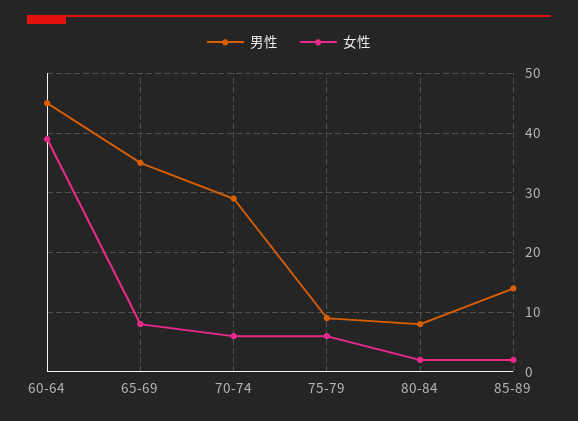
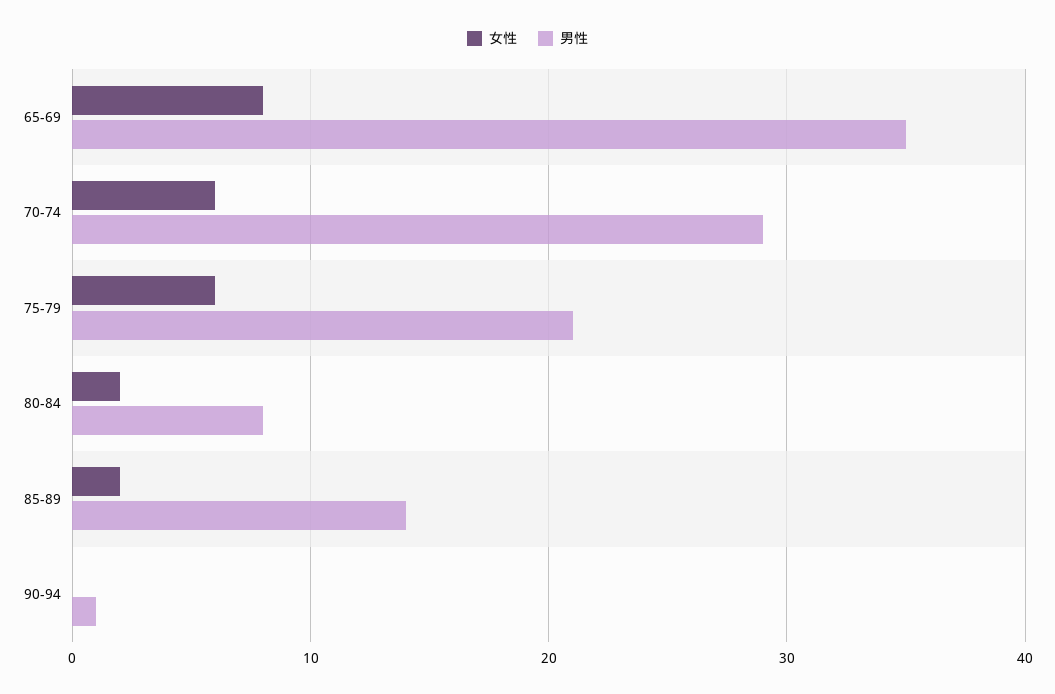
男性, 60-64: 45 -> none
女性, 60-64: 40 -> none
男性, 75-79: 10 -> 21
女性, 90-94: none -> 0
男性, 90-94: none -> 1

